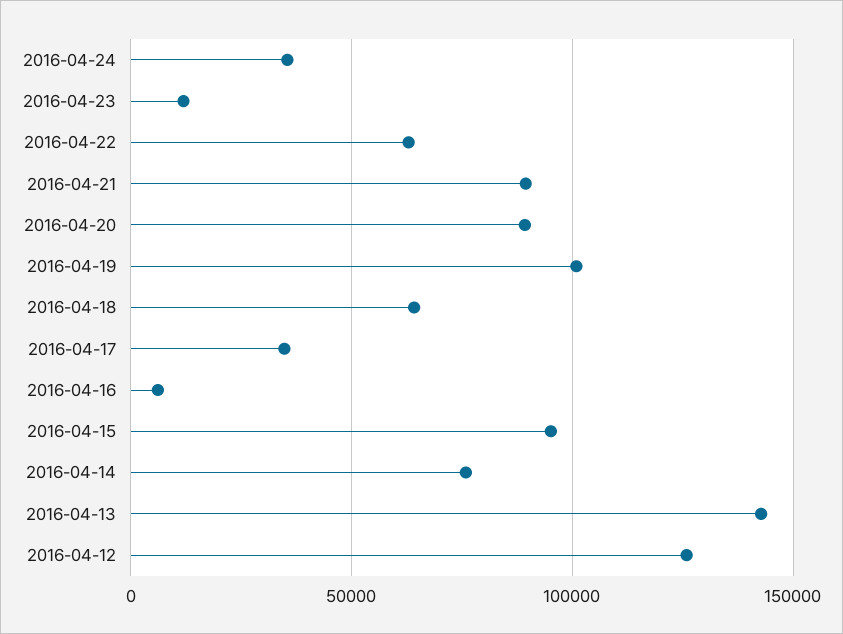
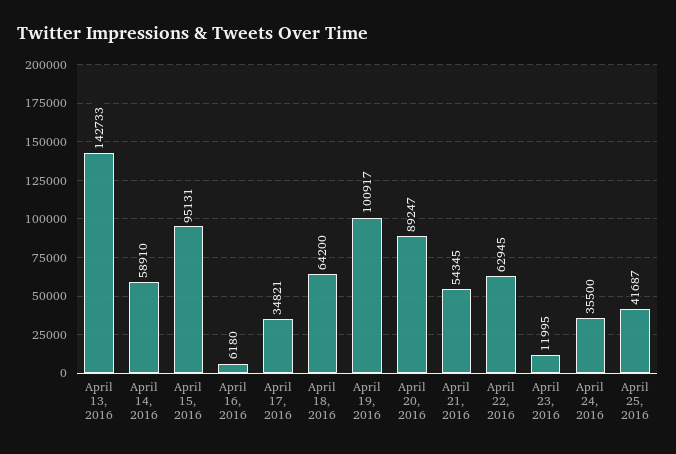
2016-04-21: 90000 -> 54345
2016-04-14: 75000 -> 58910
2016-04-12: 125000 -> none
April 25, 2016: none -> 41687

